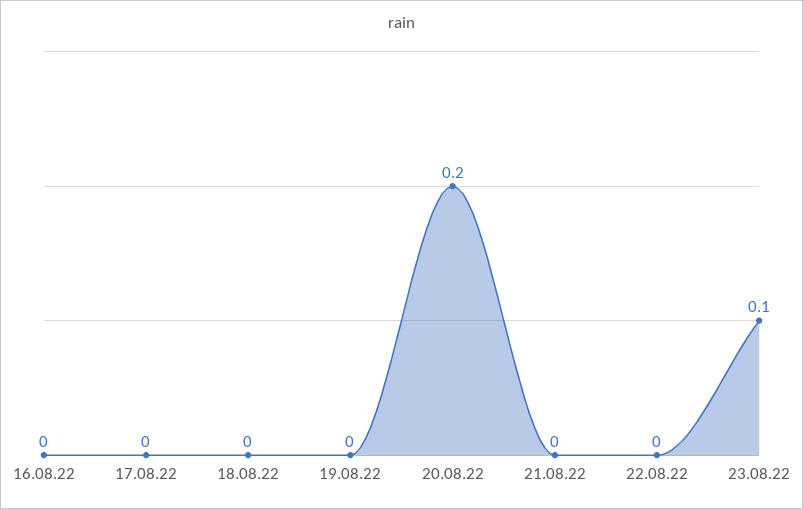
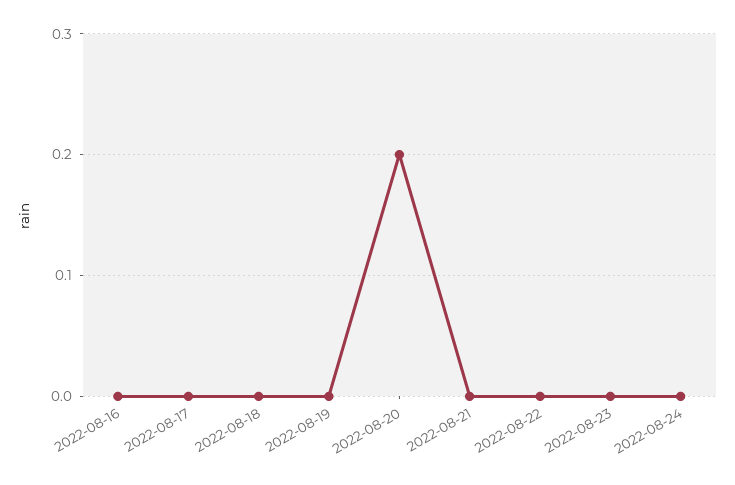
23.08.22: 0.1 -> 0
2022-08-24: none -> 0

